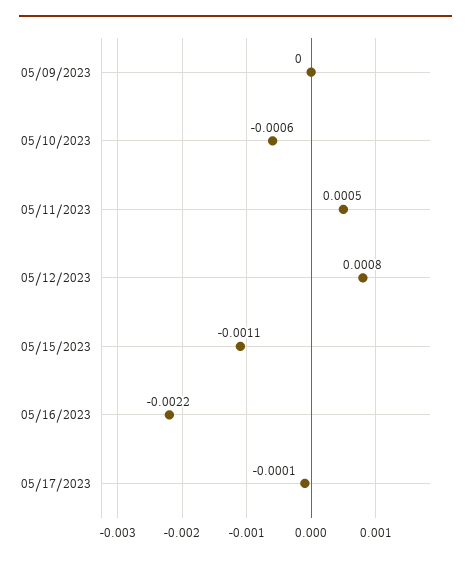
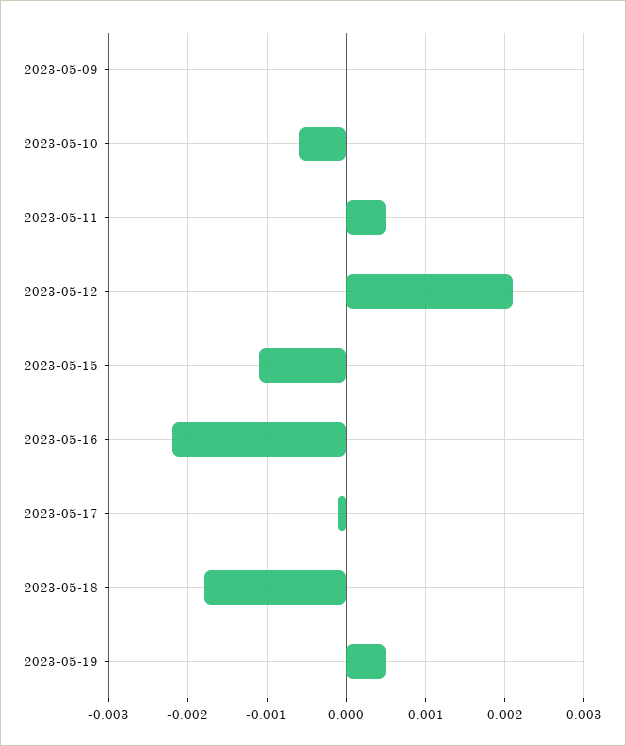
05/12/2023: 0.0008 -> 0.0021
2023-05-18: none -> -0.0018
2023-05-19: none -> 0.0005

